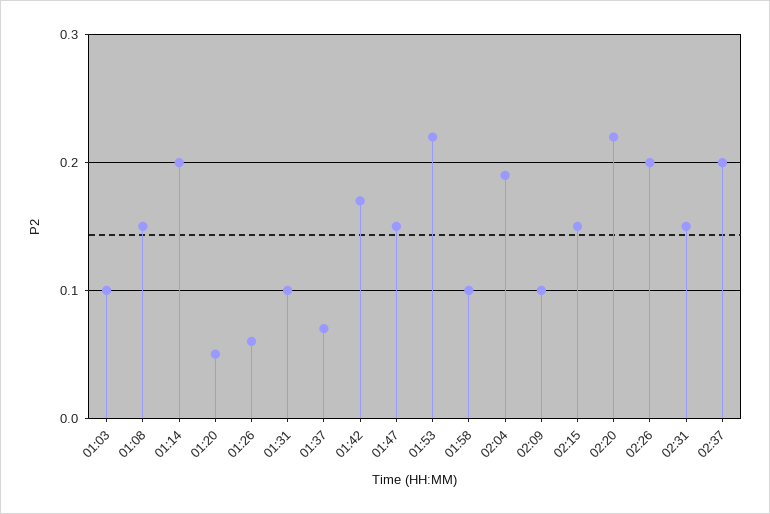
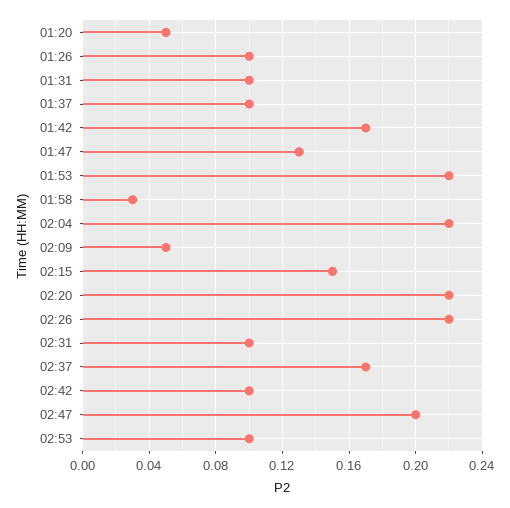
01:03: 0.1 -> none
01:08: 0.15 -> none
01:14: 0.2 -> none
01:26: 0.06 -> 0.1
01:37: 0.07 -> 0.1
01:47: 0.15 -> 0.13
01:58: 0.1 -> 0.03
02:04: 0.19 -> 0.22
02:09: 0.1 -> 0.05
02:26: 0.2 -> 0.22
02:31: 0.15 -> 0.1
02:37: 0.2 -> 0.17
02:42: none -> 0.1
02:47: none -> 0.2
02:53: none -> 0.1

